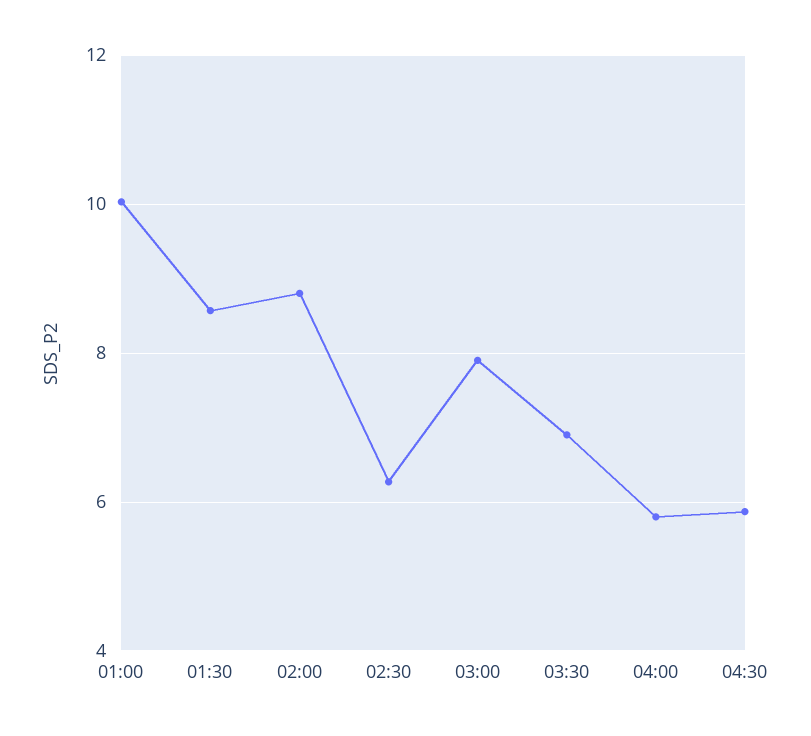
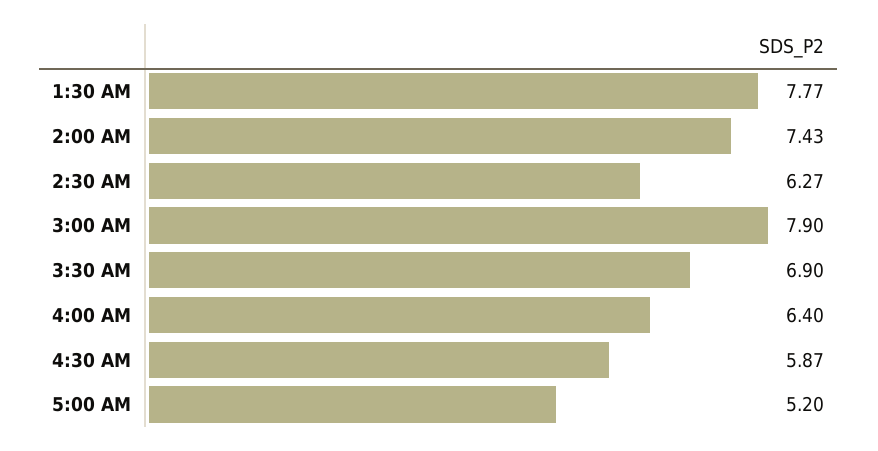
01:00: 10 -> none
01:30: 8.6 -> 7.77
02:00: 8.8 -> 7.43
04:00: 5.8 -> 6.4
5:00 AM: none -> 5.2

